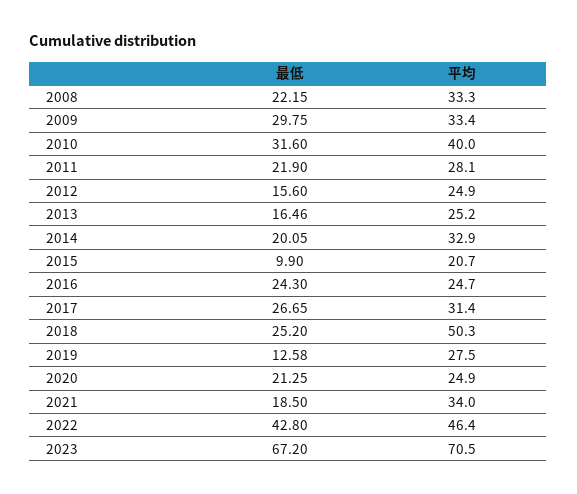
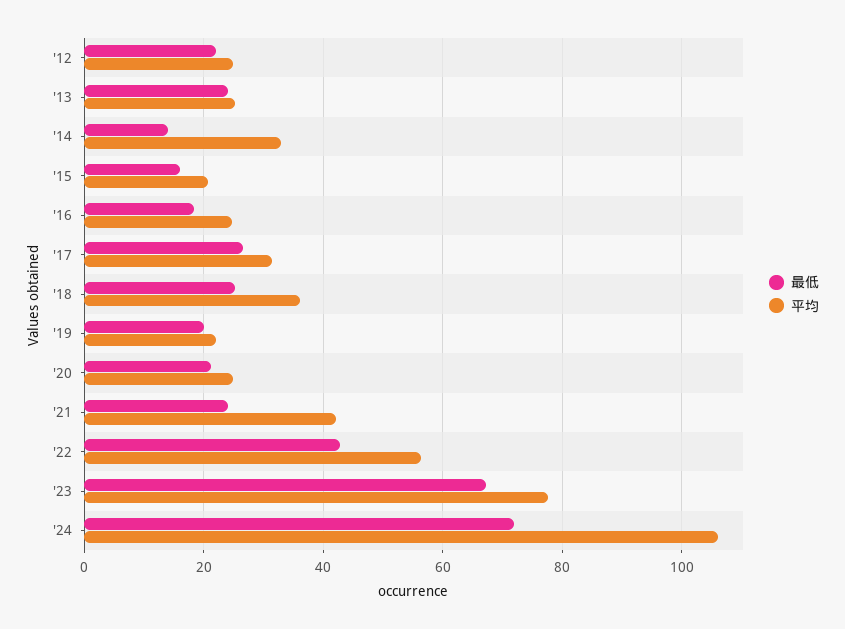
最低, 2008: 22.15 -> none
平均, 2008: 33.3 -> none
最低, 2009: 29.75 -> none
平均, 2009: 33.4 -> none
最低, 2010: 31.6 -> none
平均, 2010: 40 -> none
最低, 2011: 21.9 -> none
平均, 2011: 28.1 -> none
最低, 2012: 15.6 -> 22
最低, 2013: 16.46 -> 24
最低, 2014: 20.05 -> 14
最低, 2015: 9.9 -> 16
最低, 2016: 24.3 -> 18
平均, 2018: 50.3 -> 36
最低, 2019: 12.58 -> 20
平均, 2019: 27.5 -> 22
最低, 2021: 18.5 -> 24
平均, 2021: 34 -> 42
平均, 2022: 46.4 -> 56
平均, 2023: 70.5 -> 78
最低, '24: none -> 72
平均, '24: none -> 106

